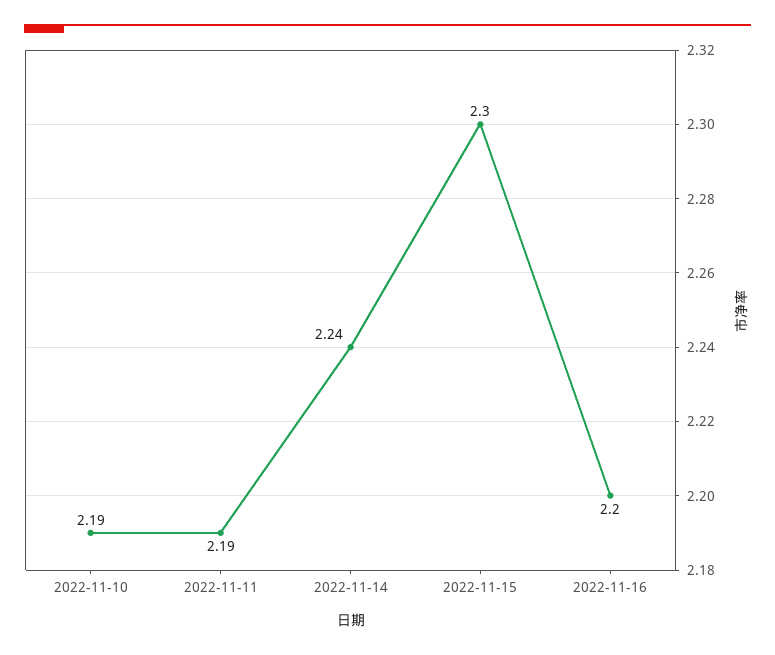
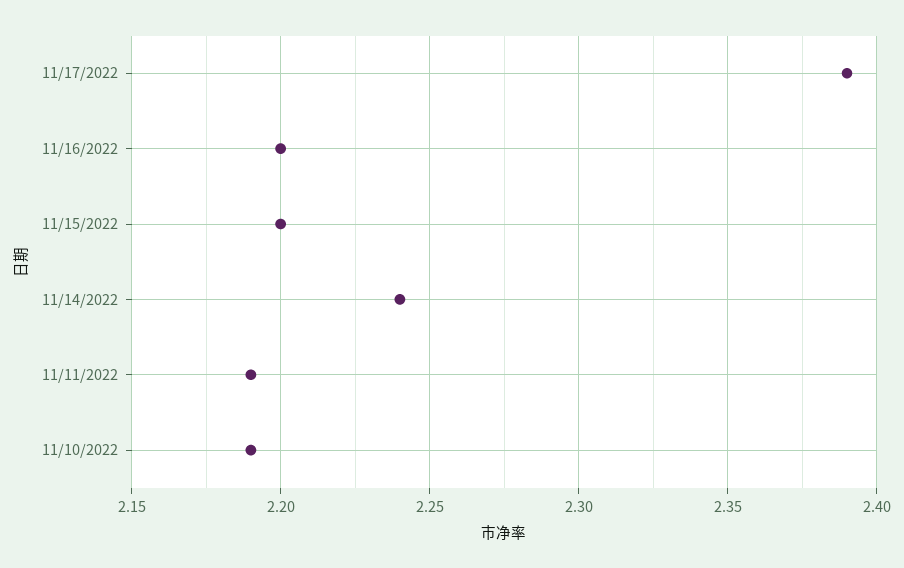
2022-11-15: 2.3 -> 2.2
11/17/2022: none -> 2.39

